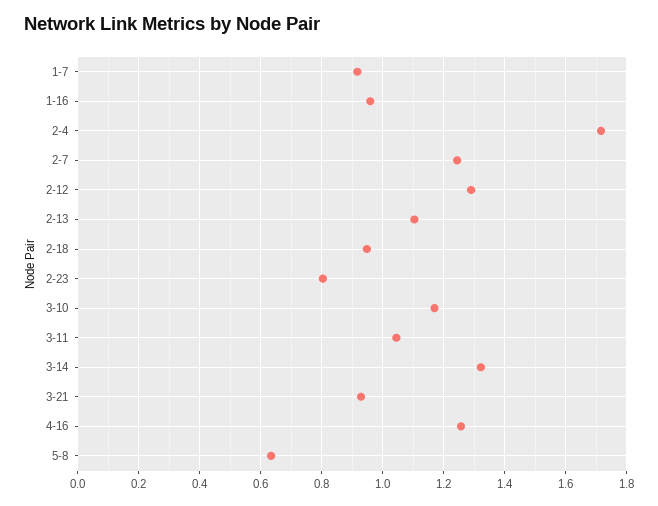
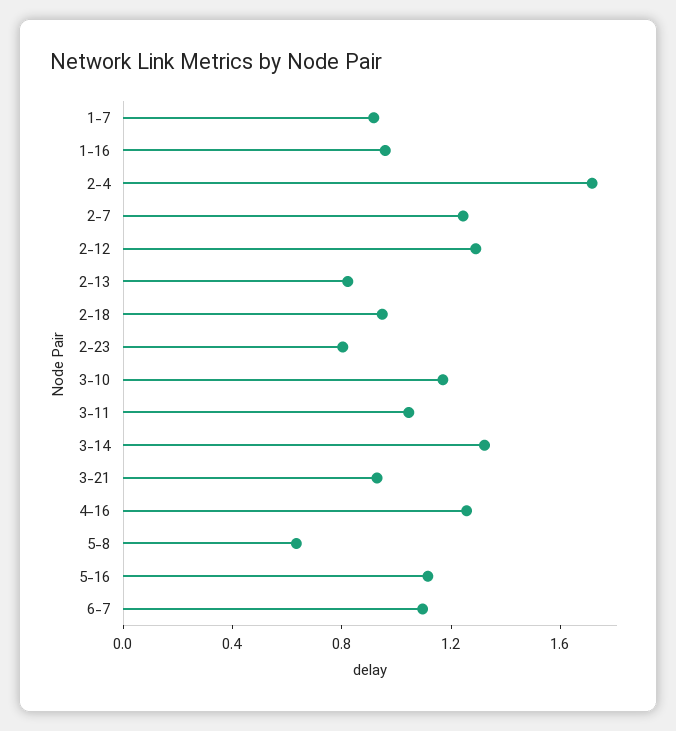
2-13: 1.1 -> 0.8
5-16: none -> 1.1
6-7: none -> 1.1

